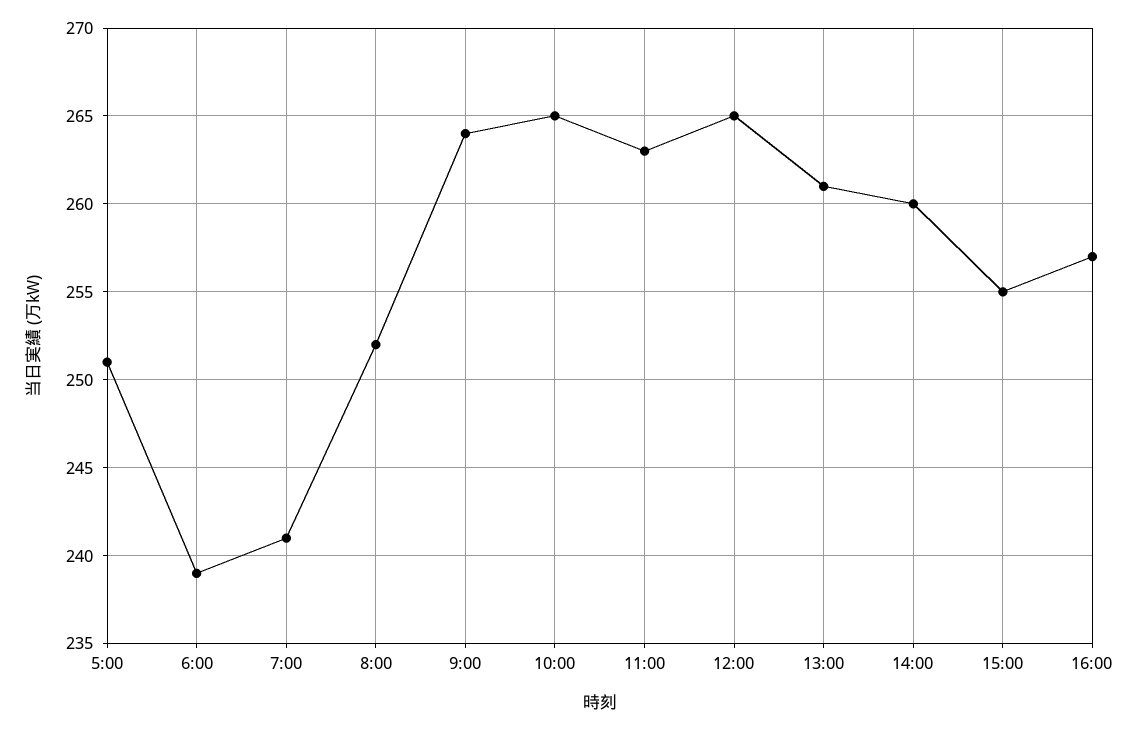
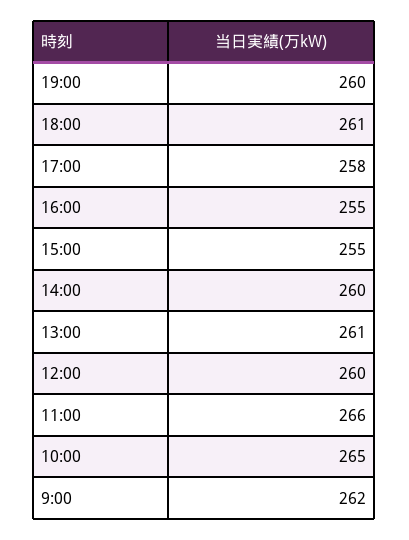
5:00: 251 -> none
6:00: 239 -> none
7:00: 241 -> none
8:00: 252 -> none
9:00: 264 -> 262
11:00: 263 -> 266
12:00: 265 -> 260
16:00: 257 -> 255
19:00: none -> 260
18:00: none -> 261
17:00: none -> 258

